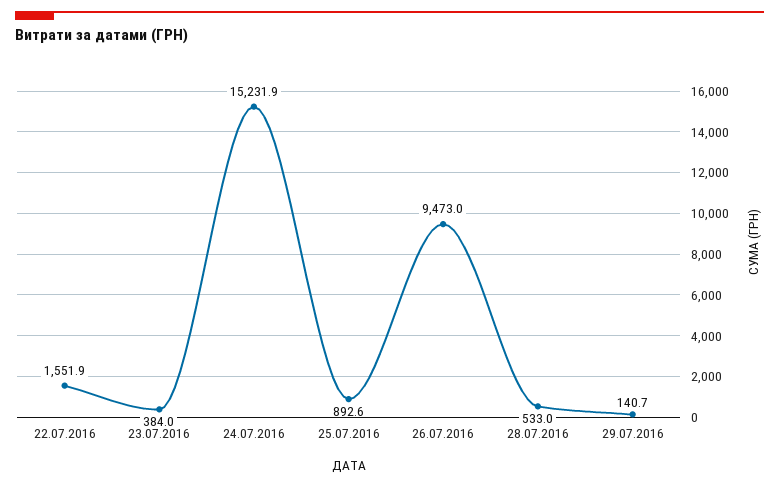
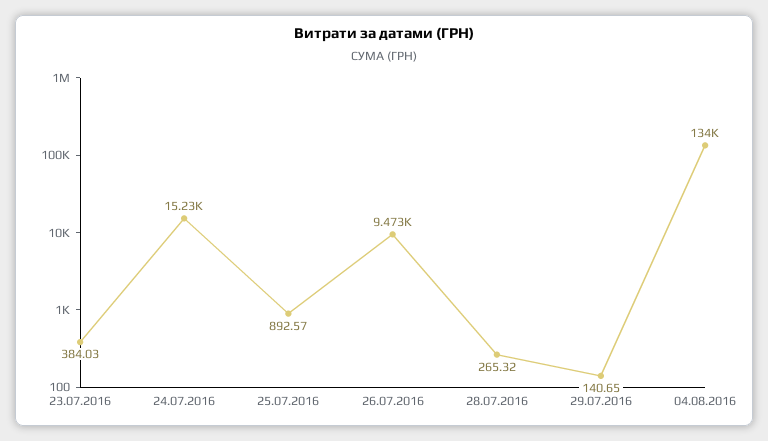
22.07.2016: 1551.9 -> none
28.07.2016: 533 -> 265.32
04.08.2016: none -> 134000

